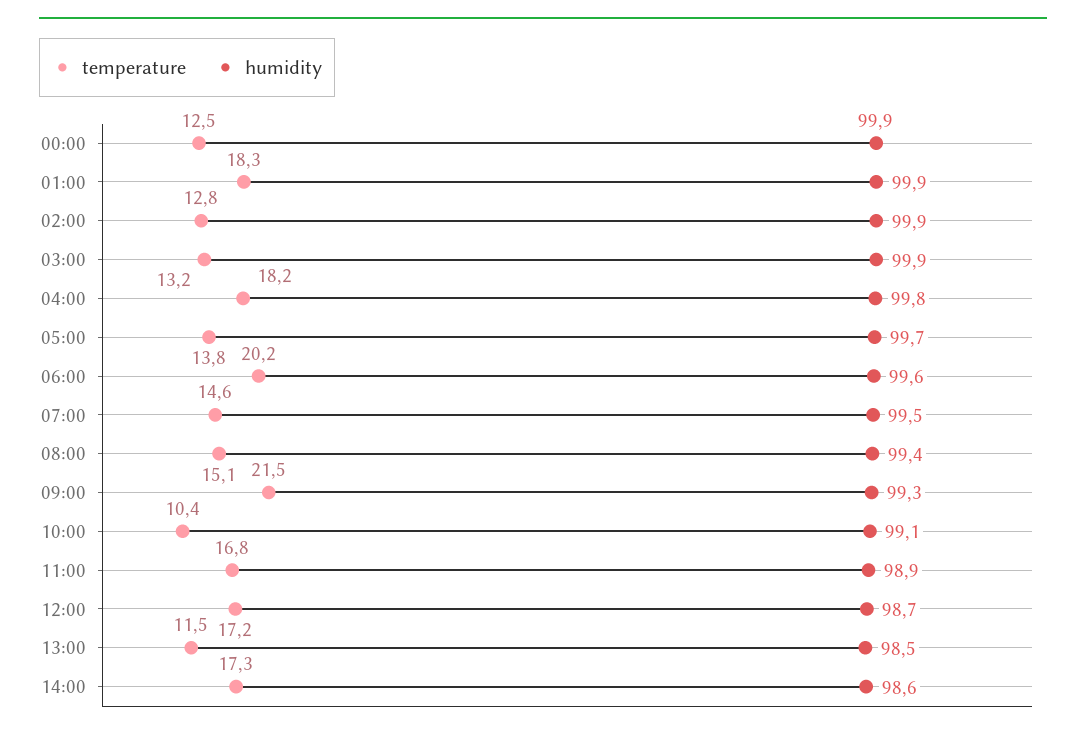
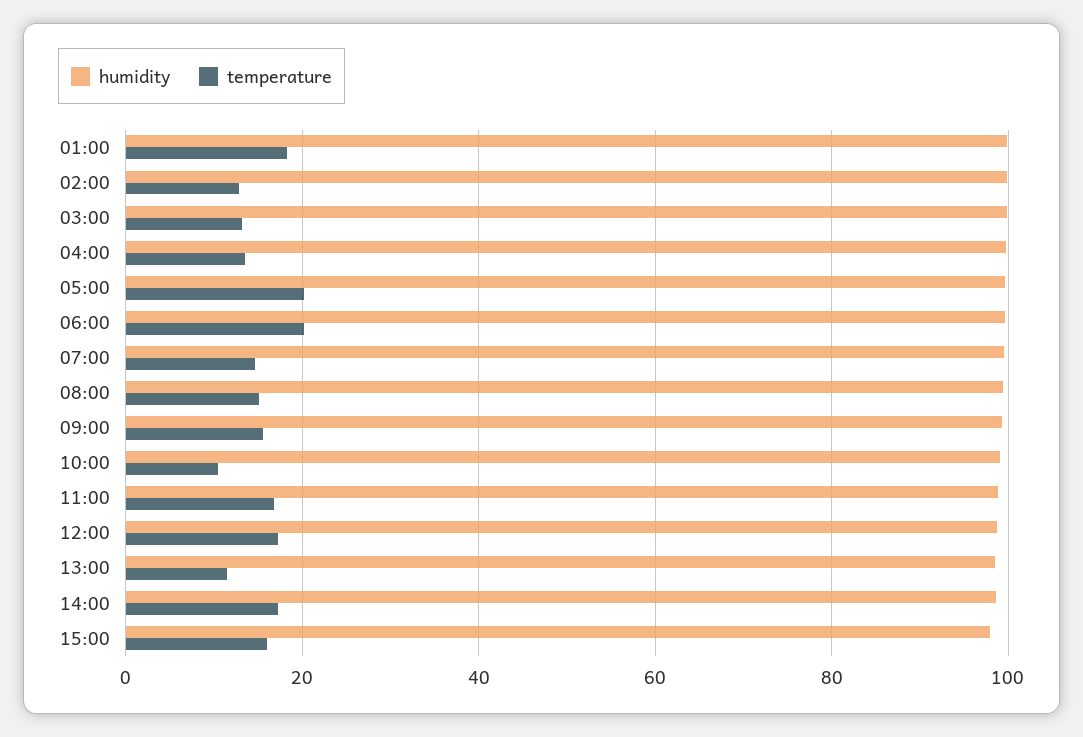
temperature, 00:00: 12.5 -> none
humidity, 00:00: 99.9 -> none
temperature, 04:00: 18.2 -> 14
temperature, 05:00: 13.8 -> 20
temperature, 09:00: 21.5 -> 16
humidity, 15:00: none -> 98
temperature, 15:00: none -> 16

